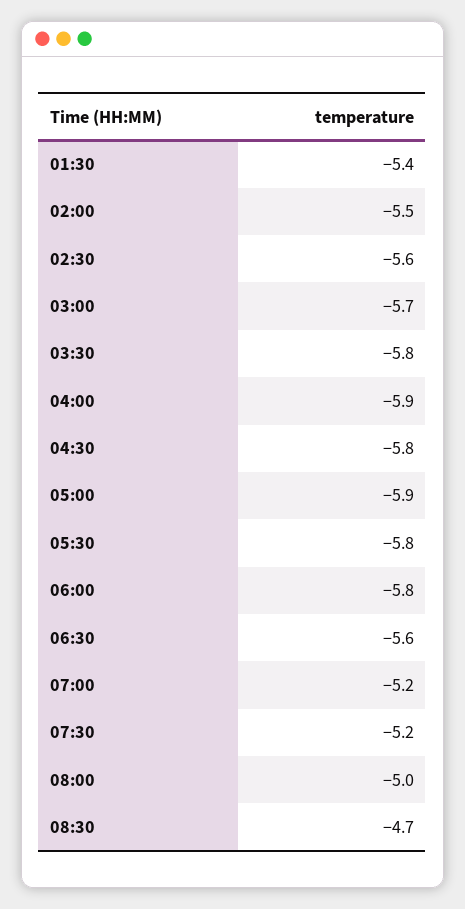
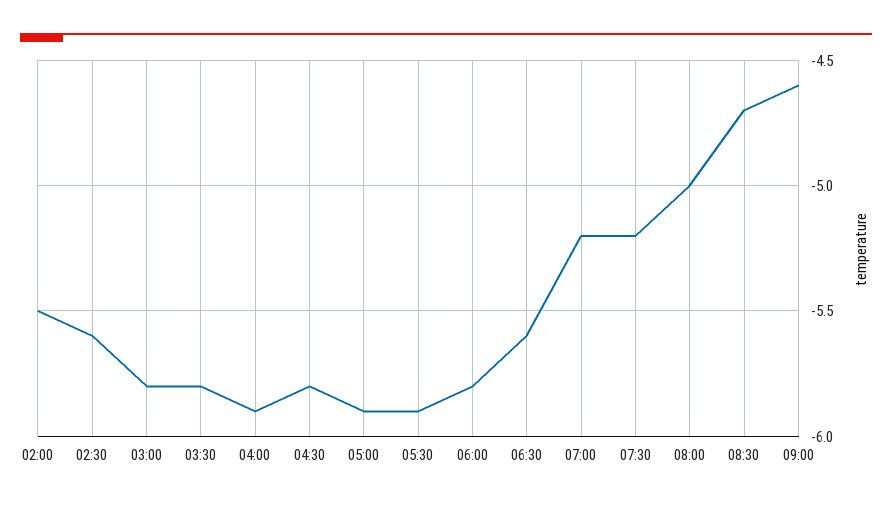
01:30: -5.4 -> none
03:00: -5.7 -> -5.8
05:30: -5.8 -> -5.9
09:00: none -> -4.6

